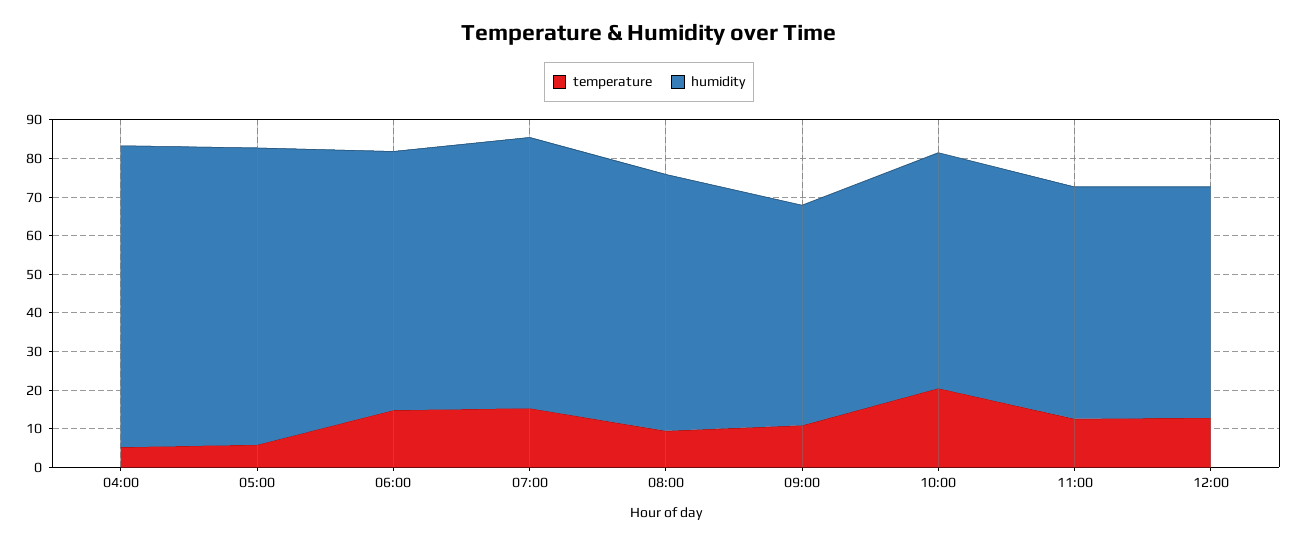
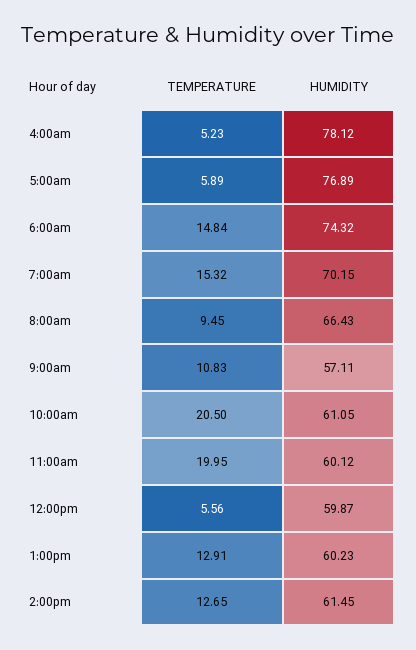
humidity, 06:00: 67.5 -> 74.32
temperature, 11:00: 12.5 -> 19.95
temperature, 12:00: 12.5 -> 5.56
temperature, 1:00pm: none -> 12.91
humidity, 1:00pm: none -> 60.23
temperature, 2:00pm: none -> 12.65
humidity, 2:00pm: none -> 61.45

